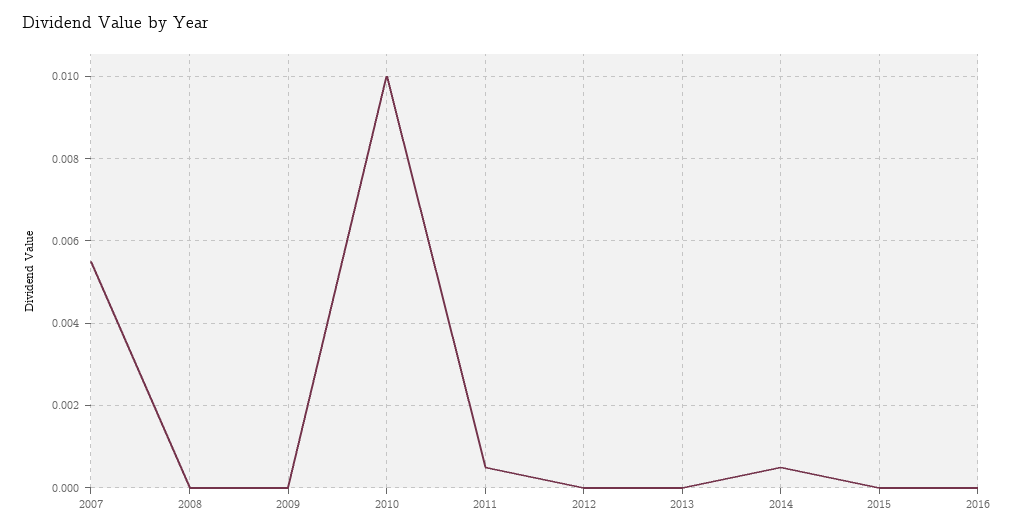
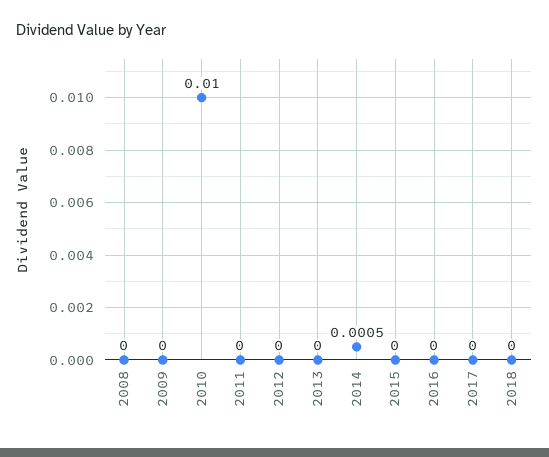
2007: 0.0055 -> none
2011: 0.0005 -> 0
2017: none -> 0
2018: none -> 0

